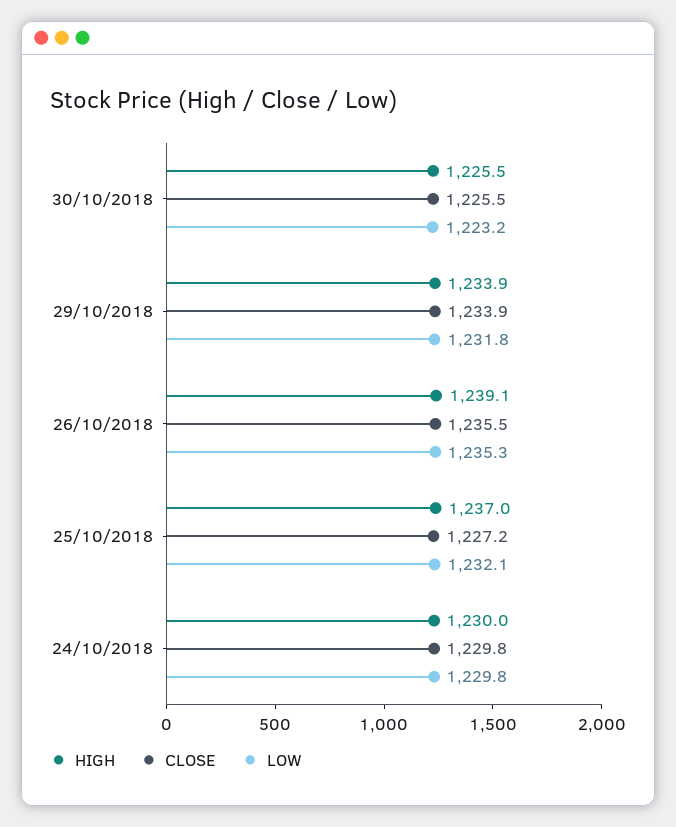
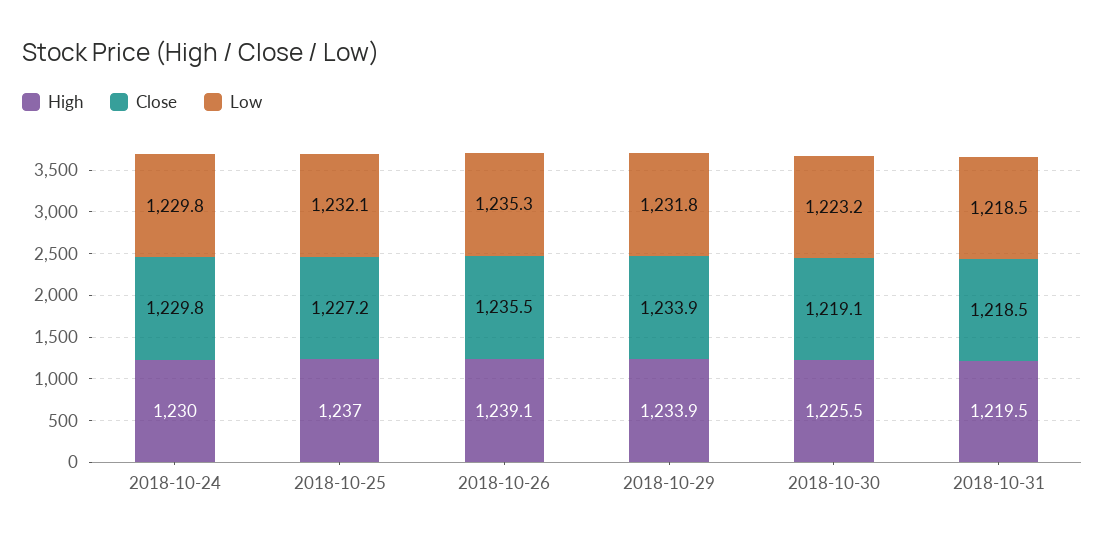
CLOSE, 30/10/2018: 1225.5 -> 1219.1
HIGH, 2018-10-31: none -> 1219.5
CLOSE, 2018-10-31: none -> 1218.5
LOW, 2018-10-31: none -> 1218.5

